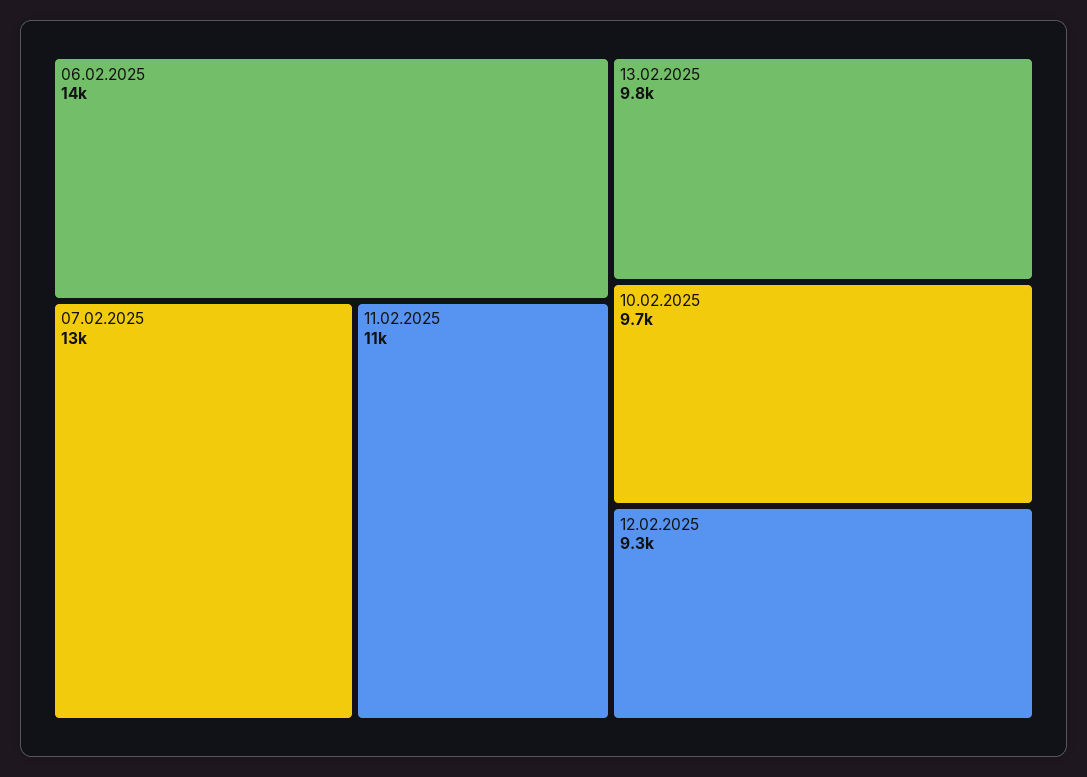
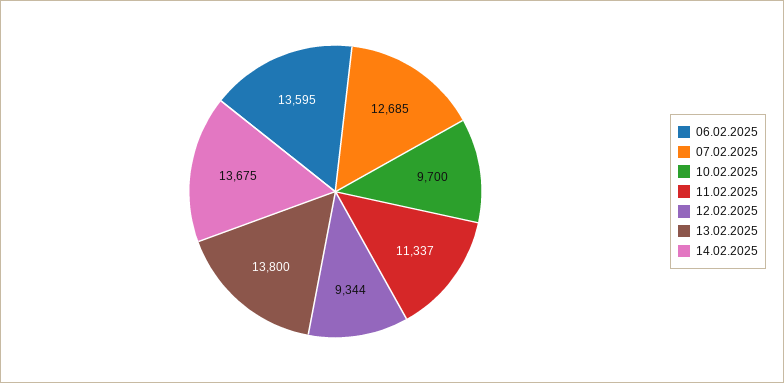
13.02.2025: 9800 -> 13800
14.02.2025: none -> 13675

